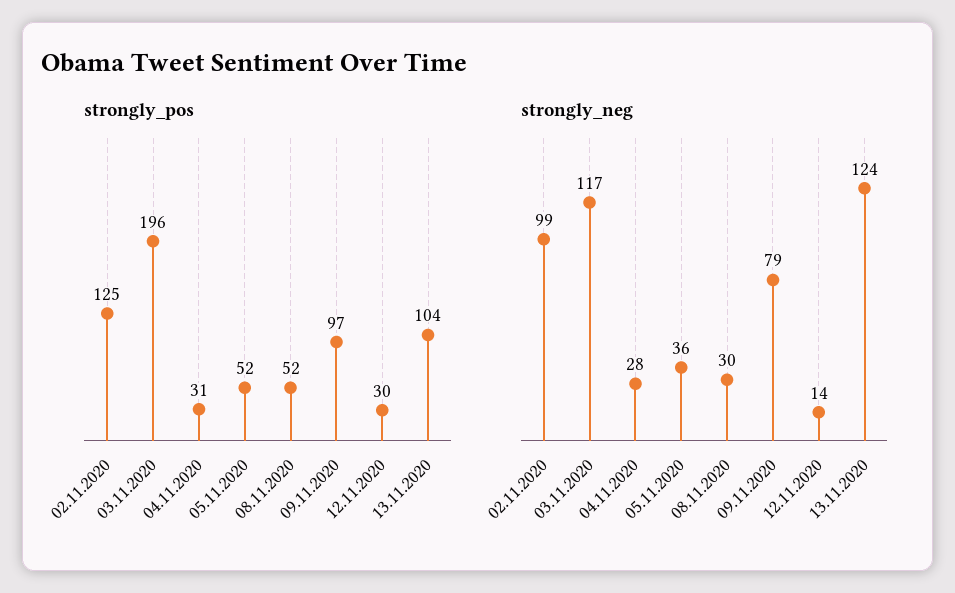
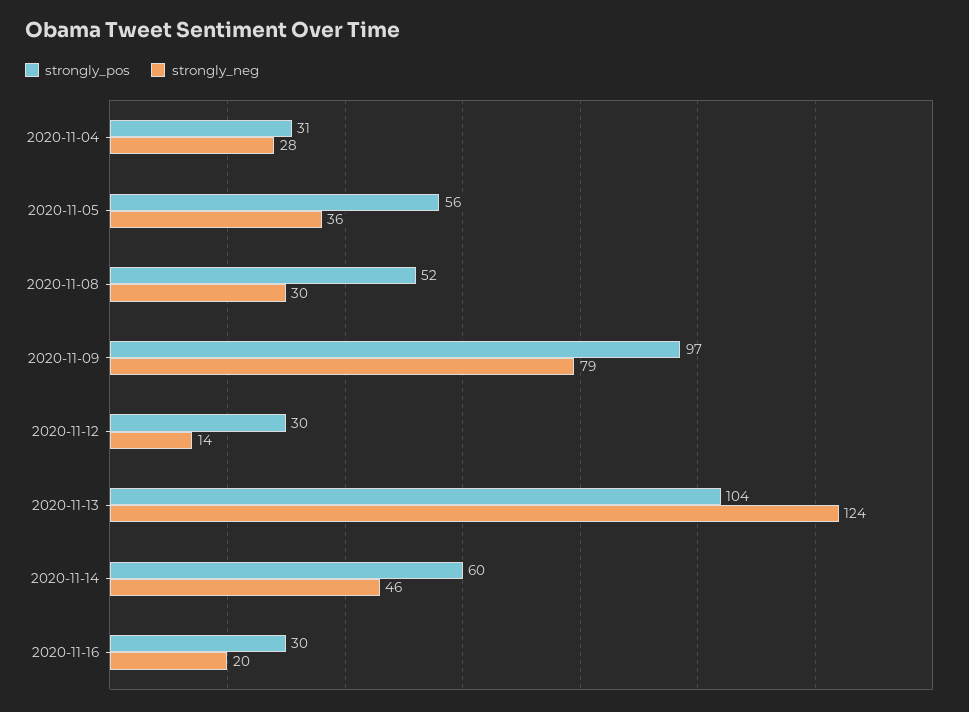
strongly_pos, 02.11.2020: 125 -> none
strongly_pos, 03.11.2020: 196 -> none
strongly_pos, 05.11.2020: 52 -> 56
strongly_neg, 02.11.2020: 99 -> none
strongly_neg, 03.11.2020: 117 -> none
strongly_pos, 2020-11-14: none -> 60
strongly_neg, 2020-11-14: none -> 46
strongly_pos, 2020-11-16: none -> 30
strongly_neg, 2020-11-16: none -> 20

